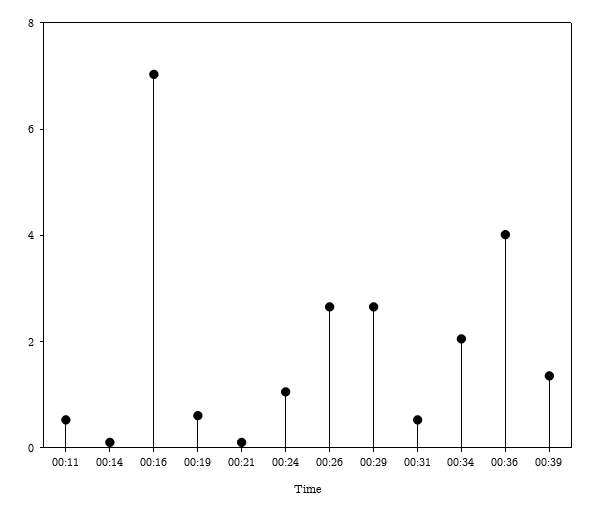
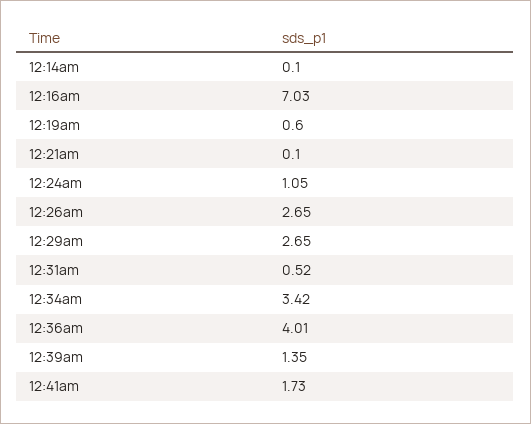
00:11: 0.5 -> none
00:34: 2 -> 3.42
12:41am: none -> 1.73

